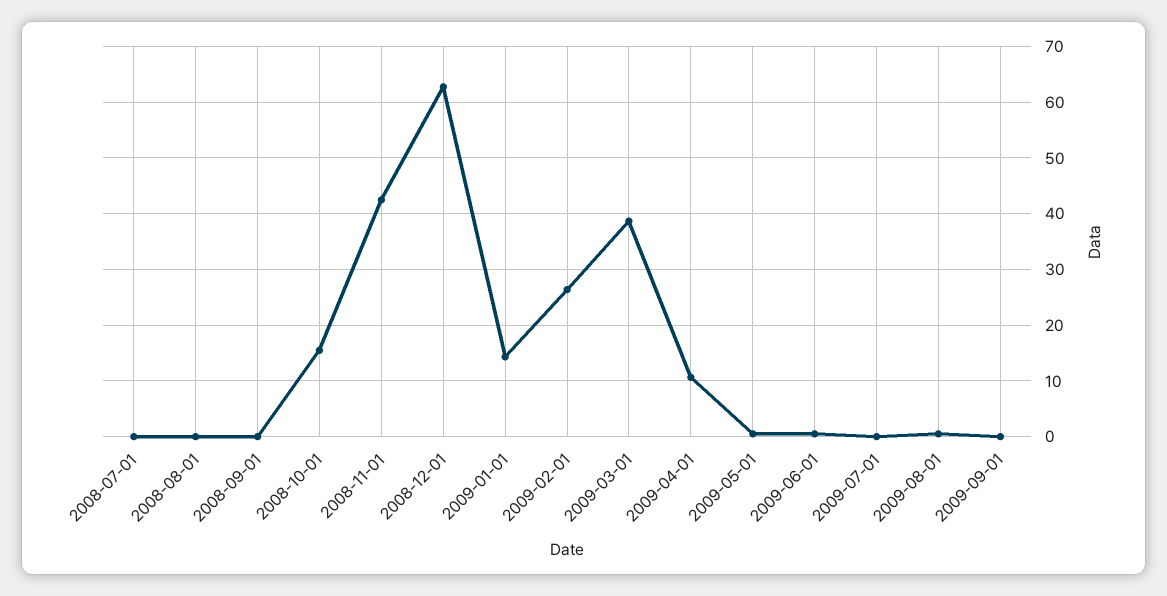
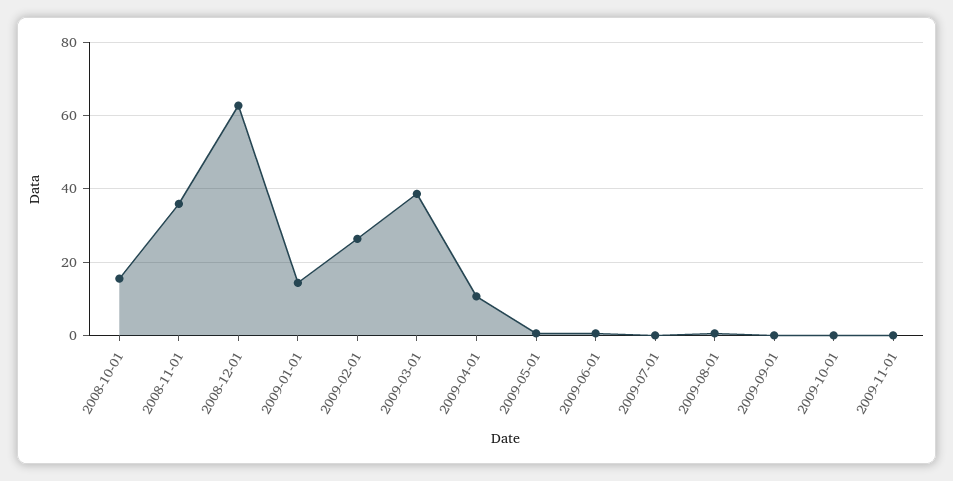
2008-07-01: 0 -> none
2008-08-01: 0 -> none
2008-09-01: 0 -> none
2008-11-01: 42 -> 36
2009-10-01: none -> 0
2009-11-01: none -> 0

